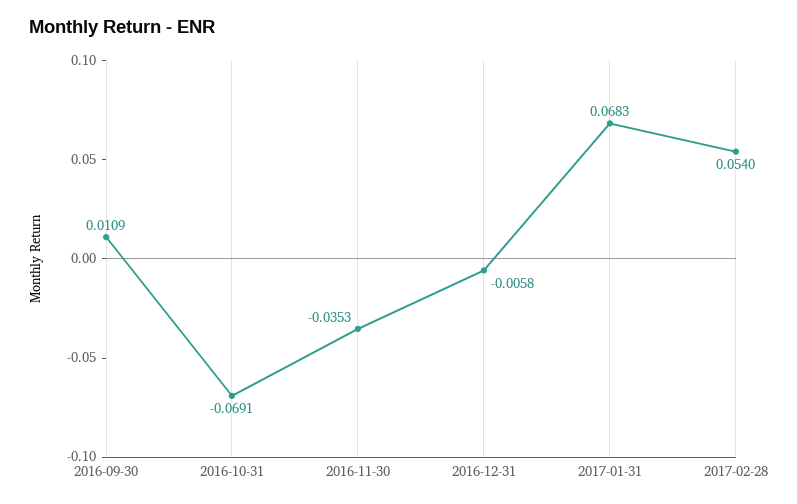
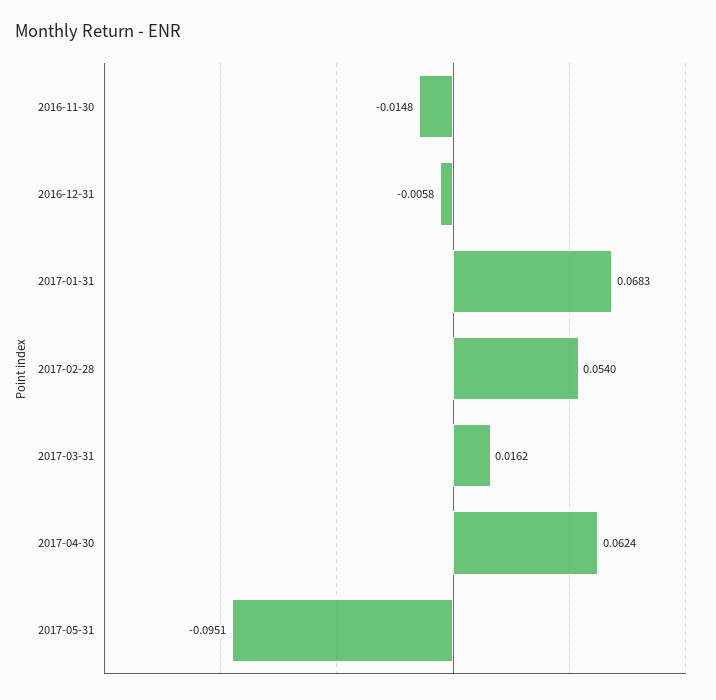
2016-09-30: 0.0109 -> none
2016-10-31: -0.0691 -> none
2016-11-30: -0.0353 -> -0.0148
2017-03-31: none -> 0.0162
2017-04-30: none -> 0.0624
2017-05-31: none -> -0.0951

